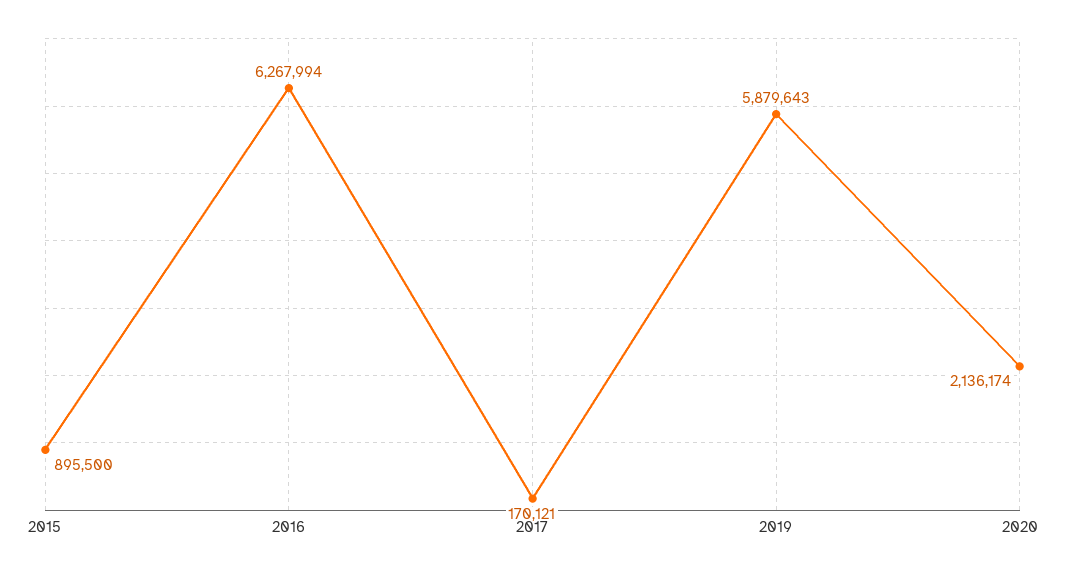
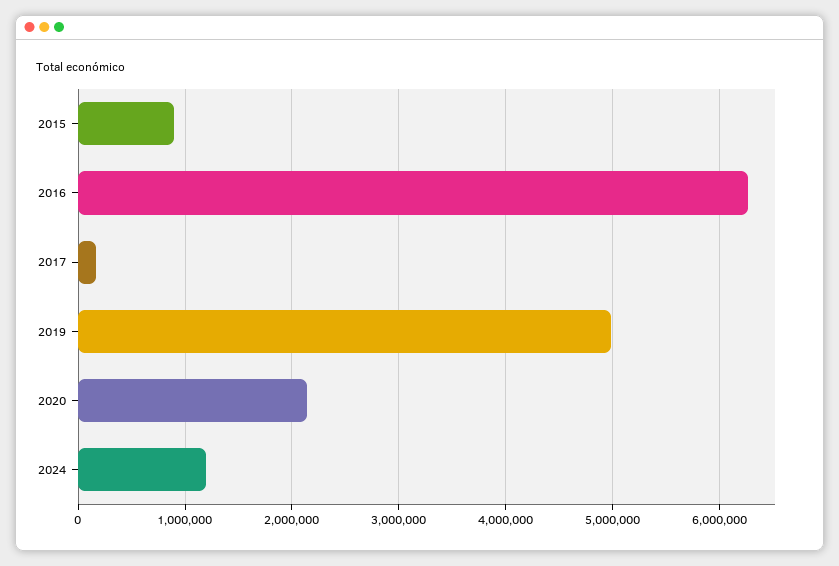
2019: 5879643 -> 5000000
2024: none -> 1200000

